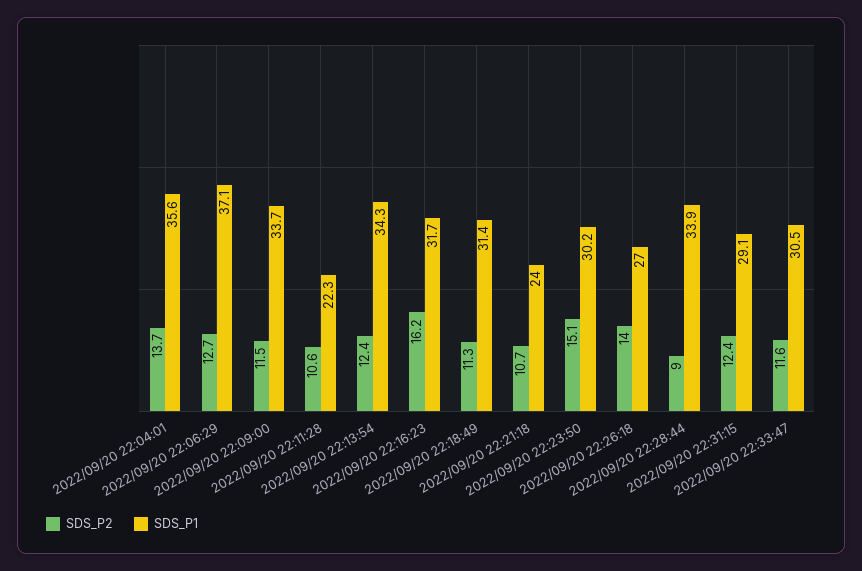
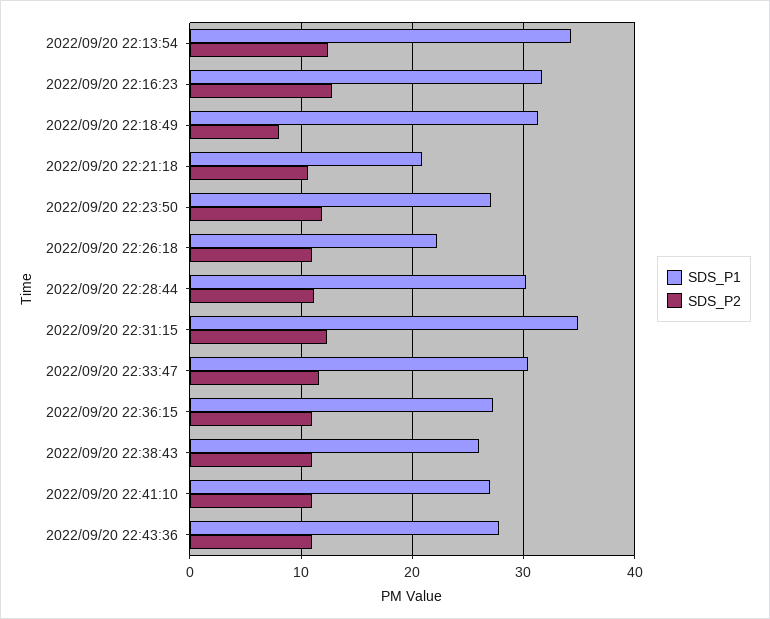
SDS_P2, 2022/09/20 22:04:01: 13.7 -> none
SDS_P1, 2022/09/20 22:04:01: 35.6 -> none
SDS_P2, 2022/09/20 22:06:29: 12.7 -> none
SDS_P1, 2022/09/20 22:06:29: 37.1 -> none
SDS_P2, 2022/09/20 22:09:00: 11.5 -> none
SDS_P1, 2022/09/20 22:09:00: 33.7 -> none
SDS_P2, 2022/09/20 22:11:28: 10.6 -> none
SDS_P1, 2022/09/20 22:11:28: 22.3 -> none
SDS_P2, 2022/09/20 22:16:23: 16.2 -> 13
SDS_P2, 2022/09/20 22:18:49: 11.3 -> 8
SDS_P1, 2022/09/20 22:21:18: 24 -> 21
SDS_P2, 2022/09/20 22:23:50: 15.1 -> 12
SDS_P1, 2022/09/20 22:23:50: 30.2 -> 27
SDS_P2, 2022/09/20 22:26:18: 14 -> 11
SDS_P1, 2022/09/20 22:26:18: 27 -> 22
SDS_P2, 2022/09/20 22:28:44: 9 -> 11
SDS_P1, 2022/09/20 22:28:44: 33.9 -> 30
SDS_P1, 2022/09/20 22:31:15: 29.1 -> 35
SDS_P1, 2022/09/20 22:36:15: none -> 27
SDS_P2, 2022/09/20 22:36:15: none -> 11
SDS_P1, 2022/09/20 22:38:43: none -> 26
SDS_P2, 2022/09/20 22:38:43: none -> 11
SDS_P1, 2022/09/20 22:41:10: none -> 27
SDS_P2, 2022/09/20 22:41:10: none -> 11
SDS_P1, 2022/09/20 22:43:36: none -> 28
SDS_P2, 2022/09/20 22:43:36: none -> 11

